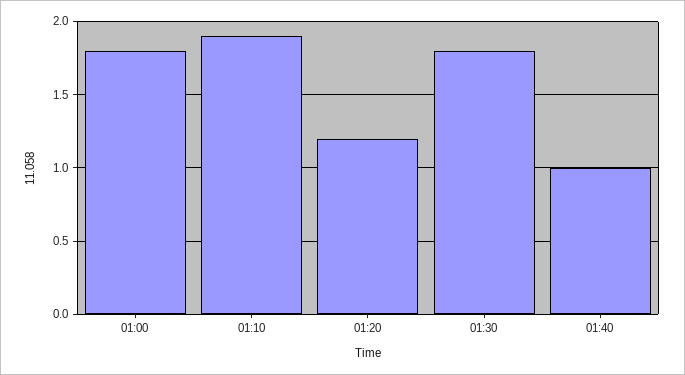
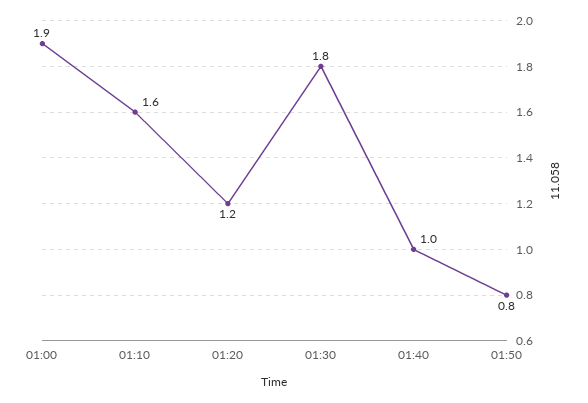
01:00: 1.8 -> 1.9
01:10: 1.9 -> 1.6
01:50: none -> 0.8

